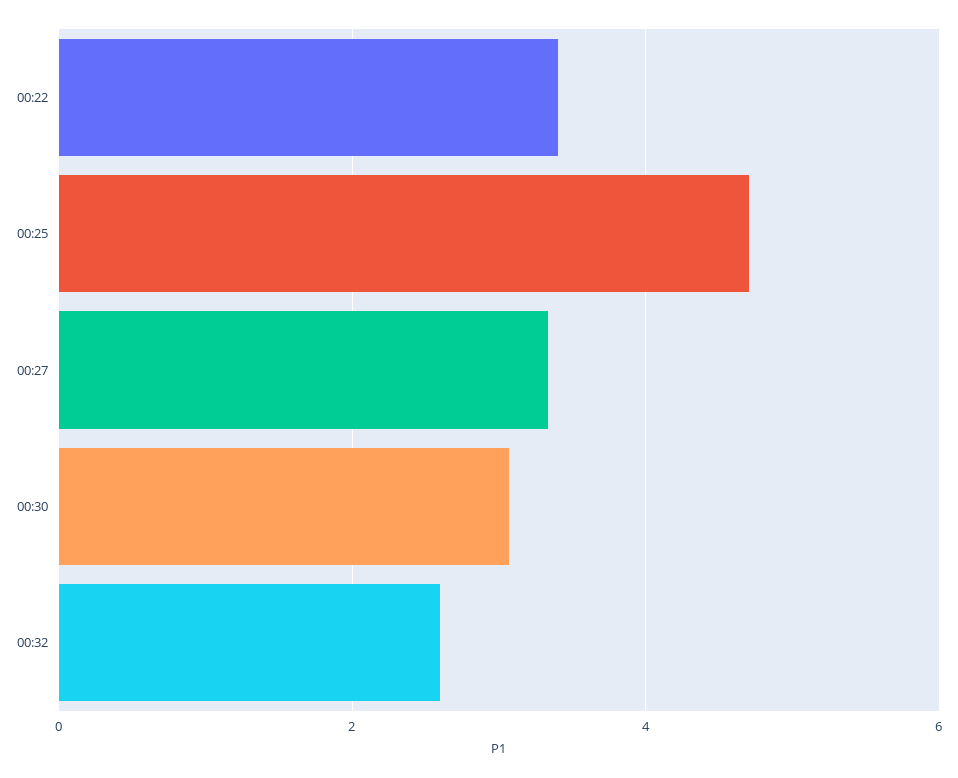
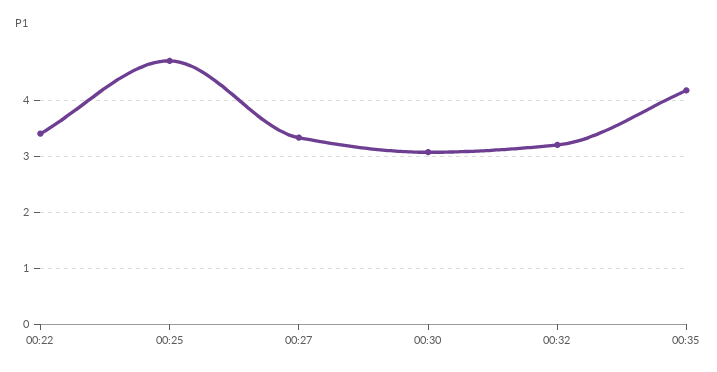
00:32: 2.6 -> 3.2
00:35: none -> 4.2

